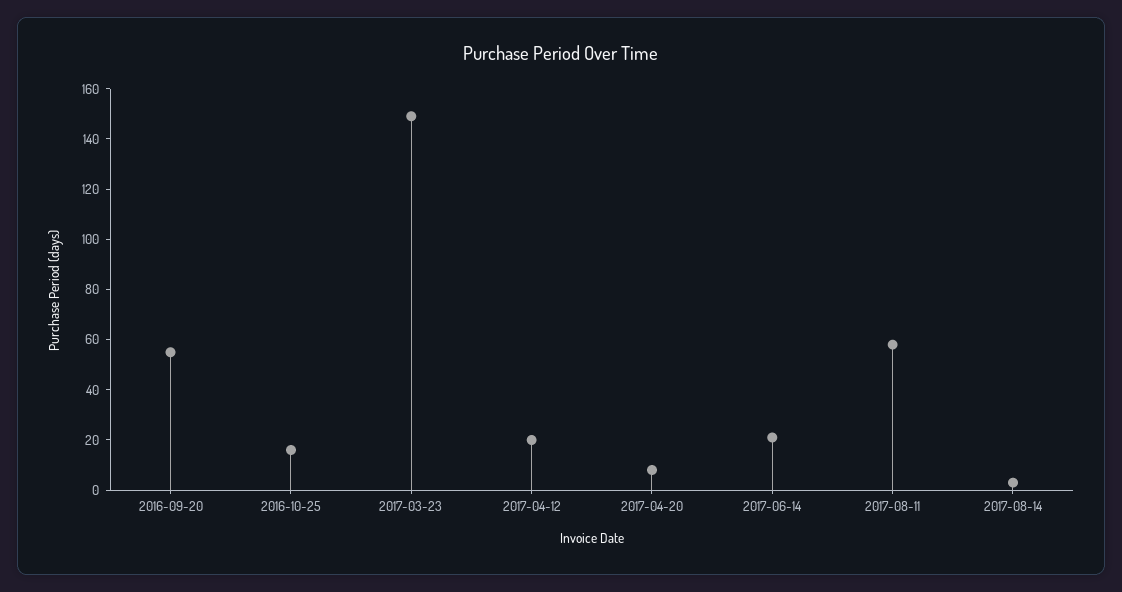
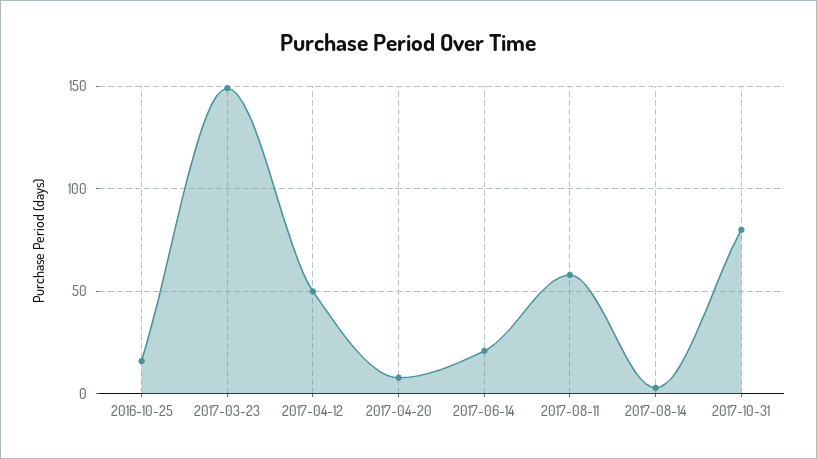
2016-09-20: 55 -> none
2017-04-12: 20 -> 50
2017-10-31: none -> 80

